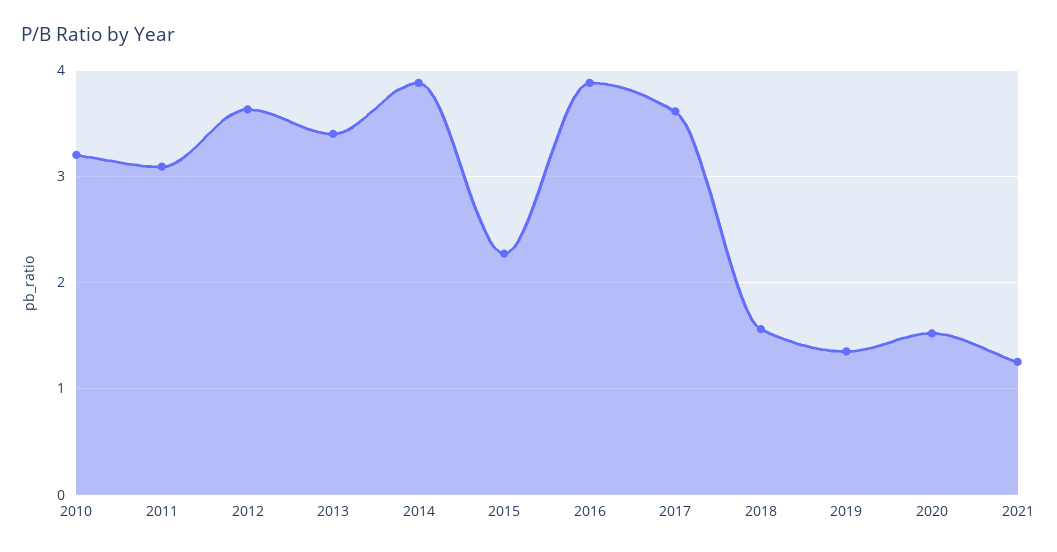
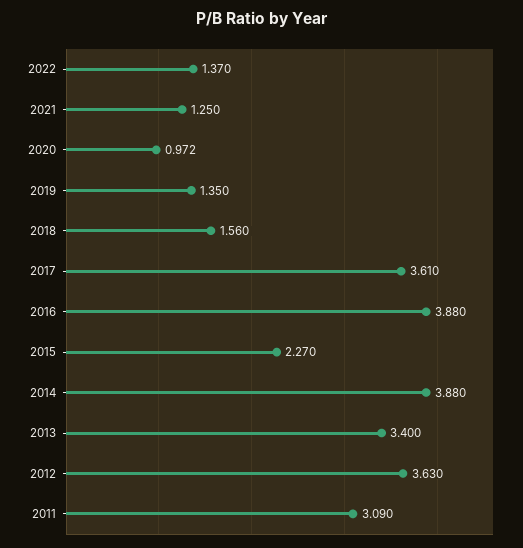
2010: 3.2 -> none
2020: 1.5 -> 0.972
2022: none -> 1.37

